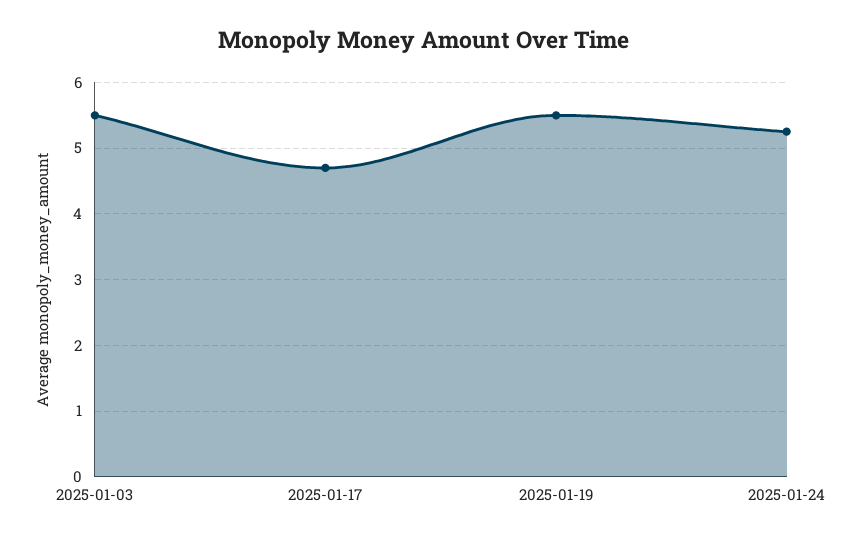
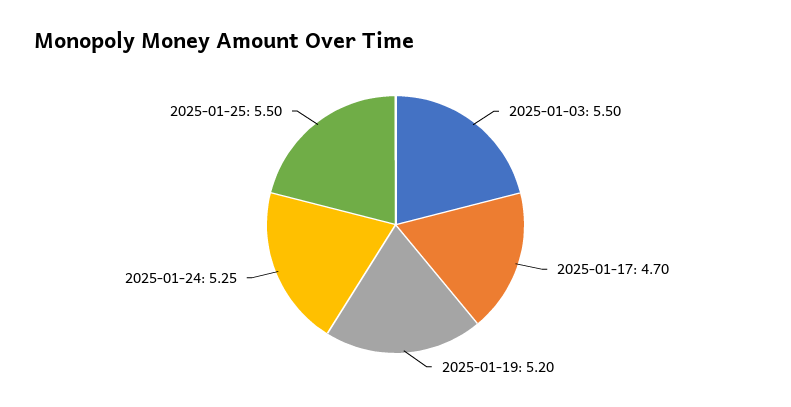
2025-01-19: 5.5 -> 5.2
2025-01-25: none -> 5.5

